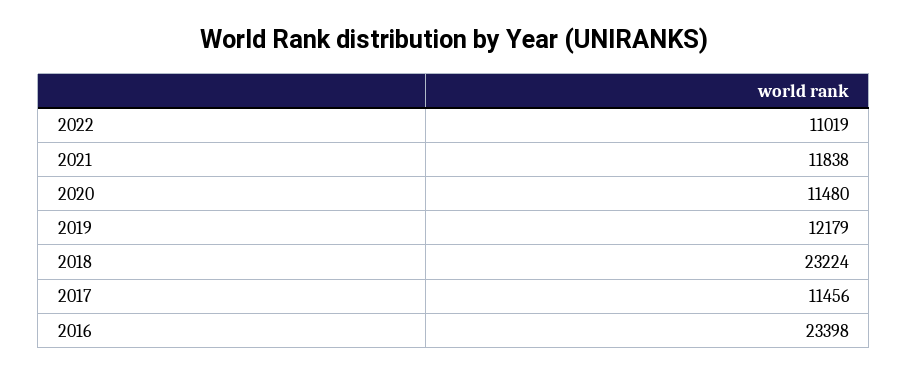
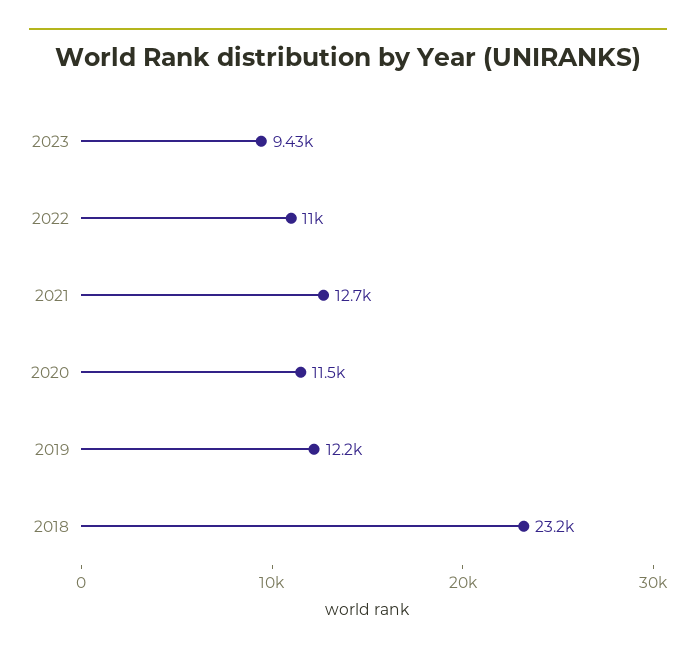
2021: 11838 -> 12700
2017: 11456 -> none
2016: 23398 -> none
2023: none -> 9430

